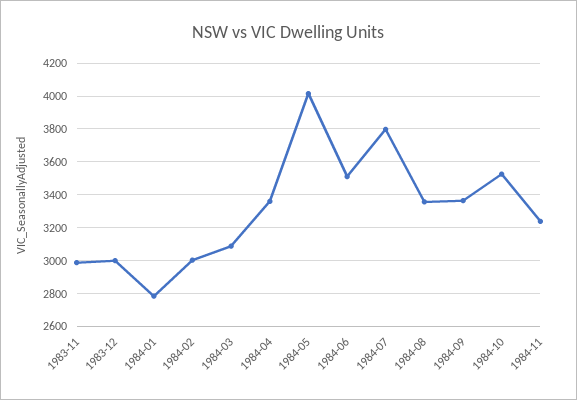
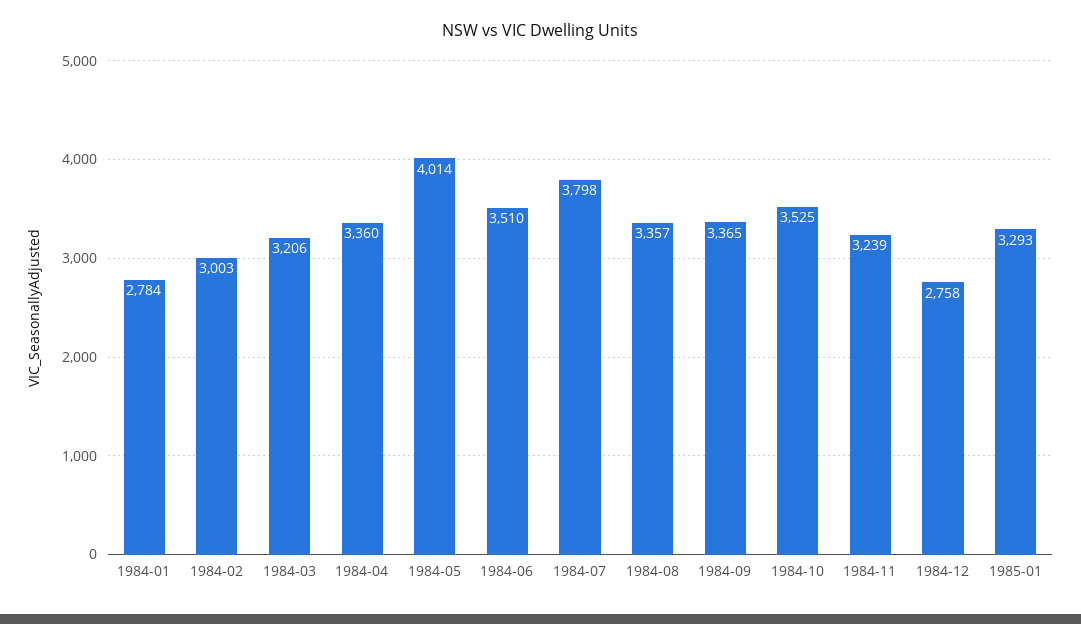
1983-11: 3000 -> none
1983-12: 3000 -> none
1984-03: 3100 -> 3206
1984-12: none -> 2758
1985-01: none -> 3293

